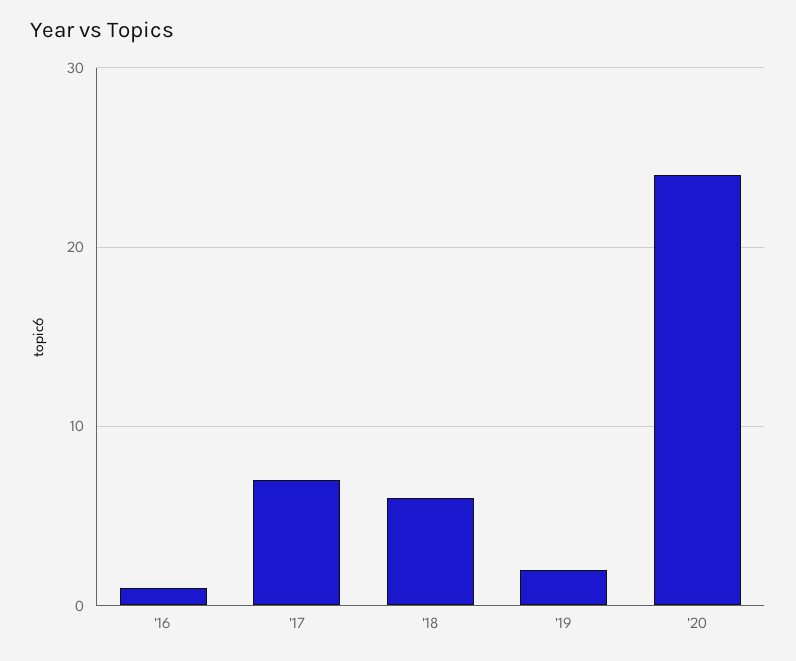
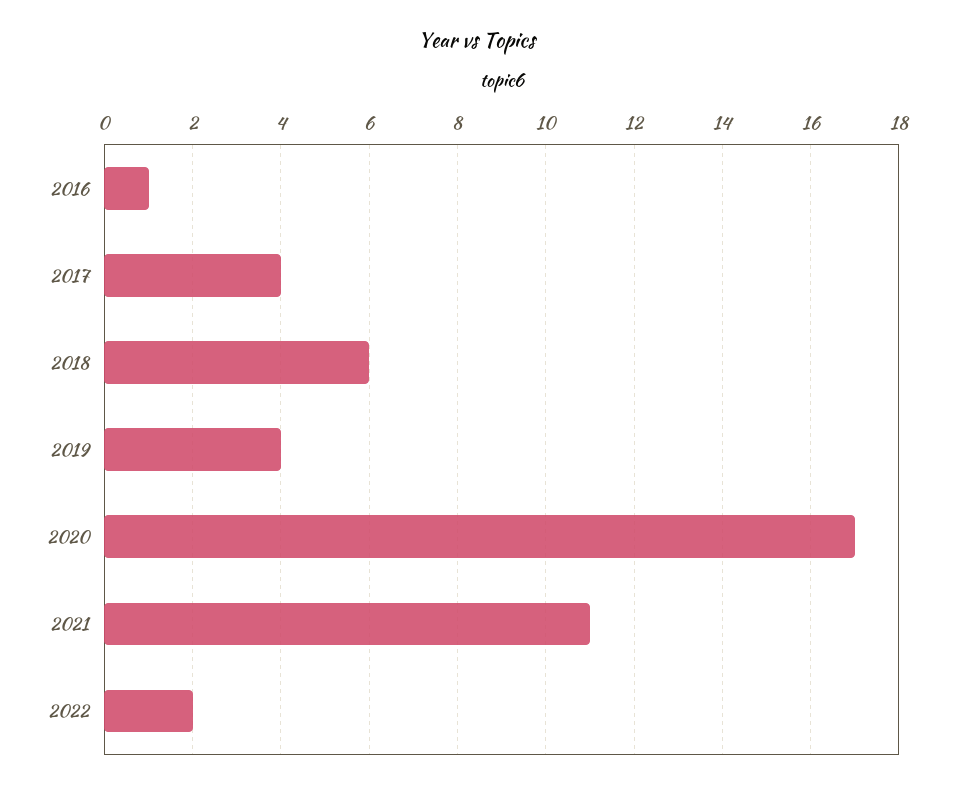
'17: 7 -> 4
'19: 2 -> 4
'20: 24 -> 17
2021: none -> 11
2022: none -> 2

